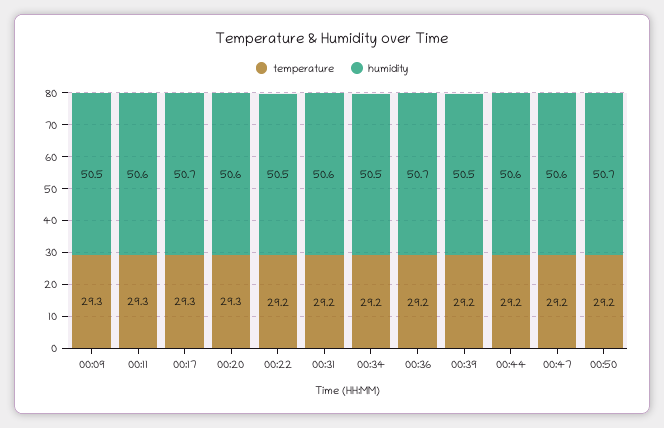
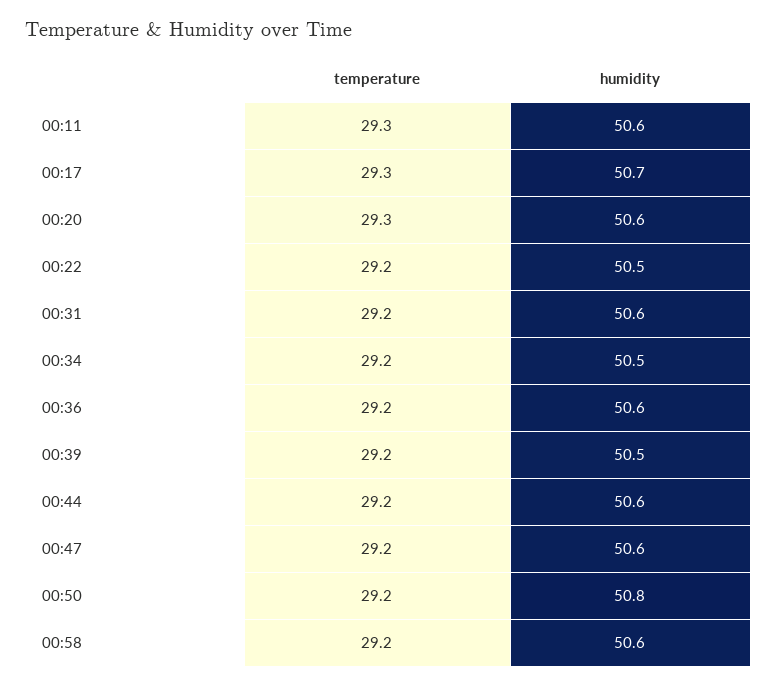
temperature, 00:09: 29.3 -> none
humidity, 00:09: 50.5 -> none
humidity, 00:36: 50.7 -> 50.6
humidity, 00:50: 50.7 -> 50.8
temperature, 00:58: none -> 29.2
humidity, 00:58: none -> 50.6

